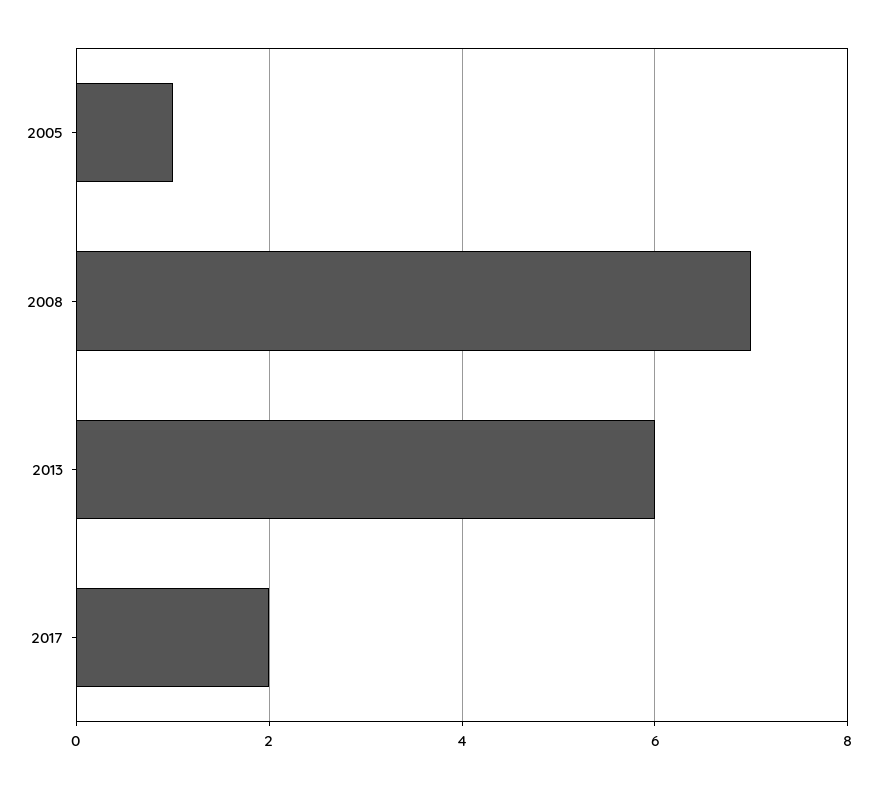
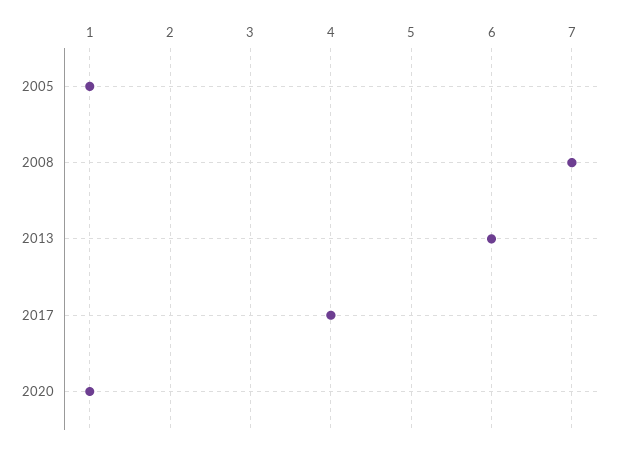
2017: 2 -> 4
2020: none -> 1

